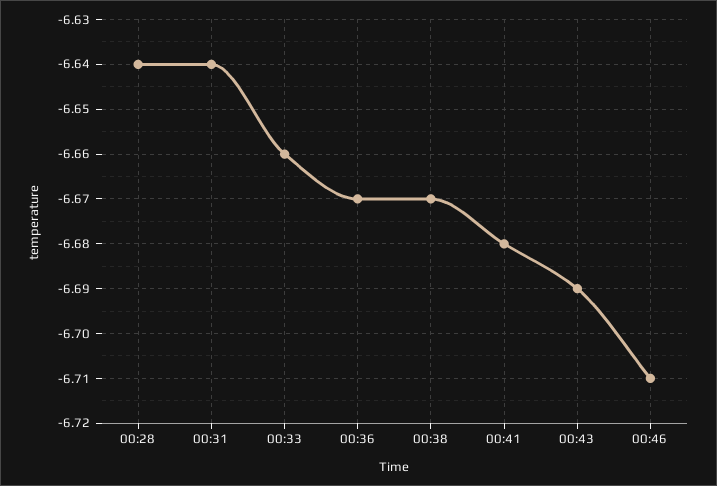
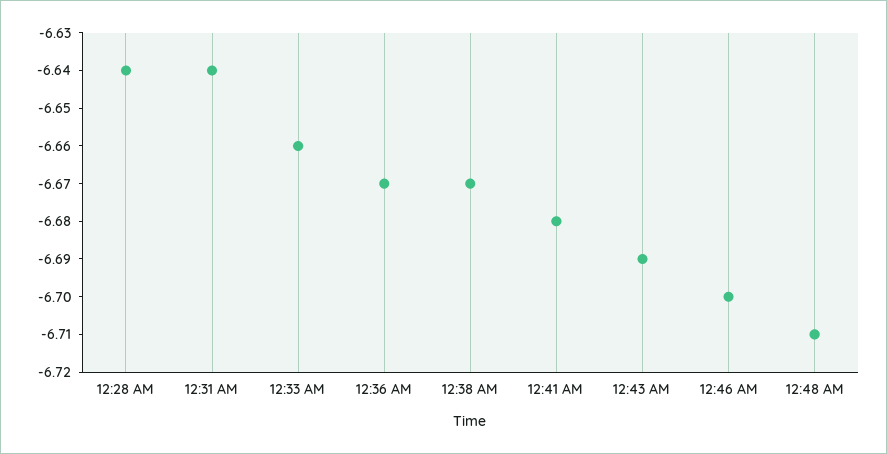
00:46: -6.71 -> -6.7
12:48 AM: none -> -6.71

